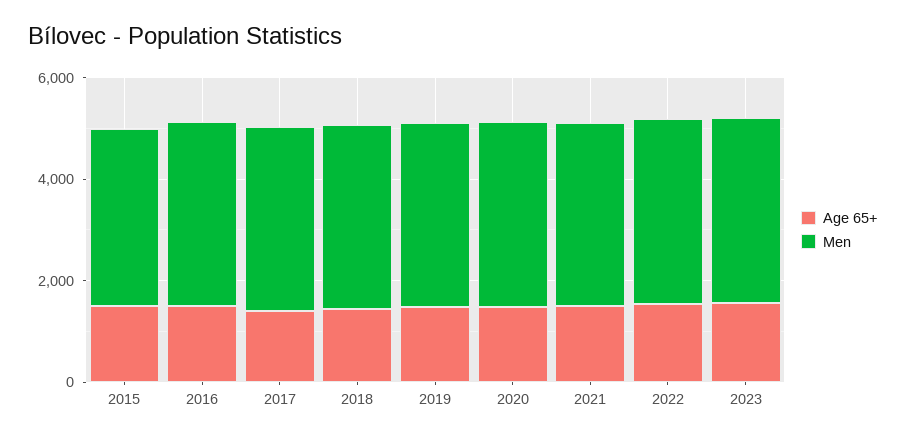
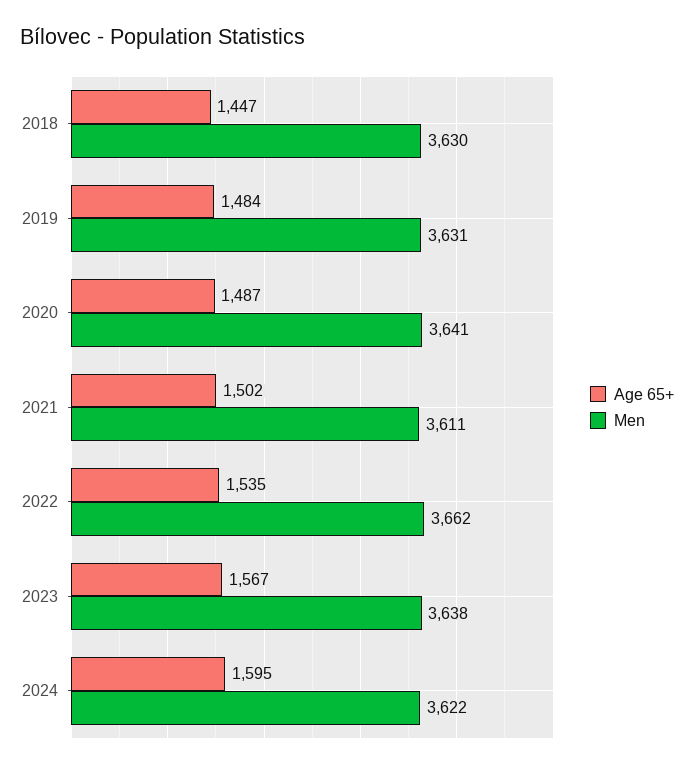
Age 65+, 2015: 1500 -> none
Men, 2015: 3500 -> none
Age 65+, 2016: 1500 -> none
Men, 2016: 3500 -> none
Age 65+, 2017: 1500 -> none
Men, 2017: 3500 -> none
Age 65+, 2024: none -> 1595
Men, 2024: none -> 3622

